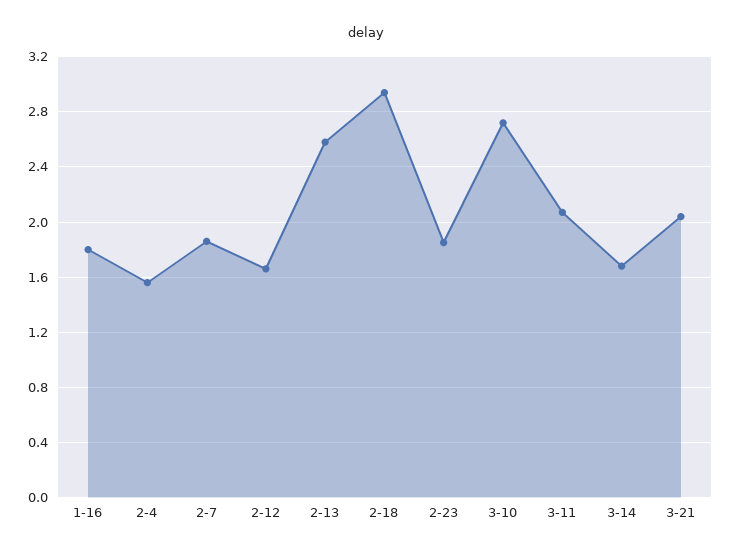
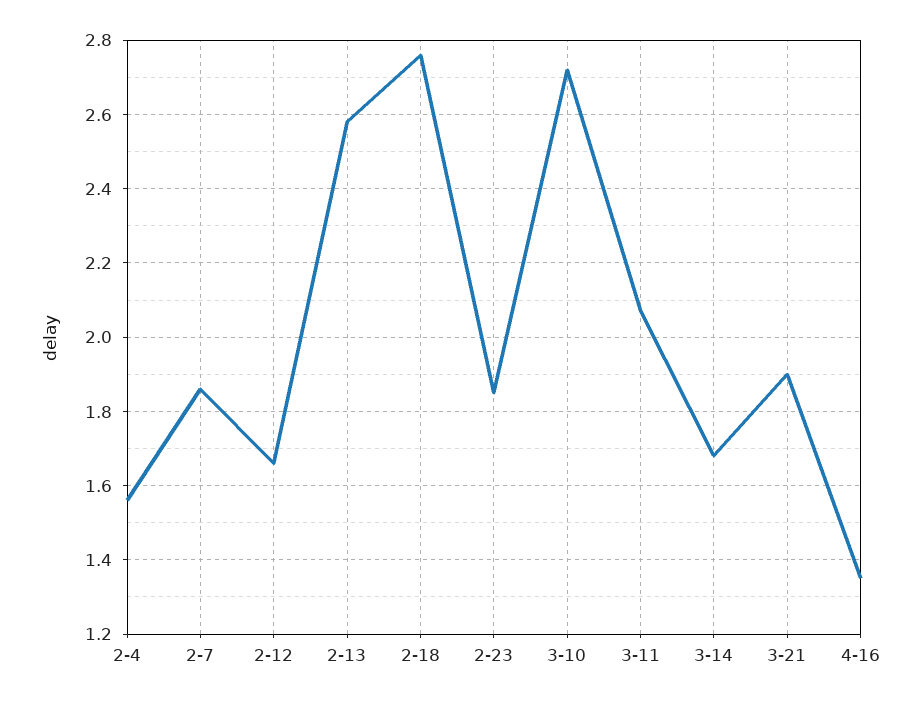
1-16: 1.8 -> none
2-18: 2.95 -> 2.75
3-21: 2.05 -> 1.9
4-16: none -> 1.35

